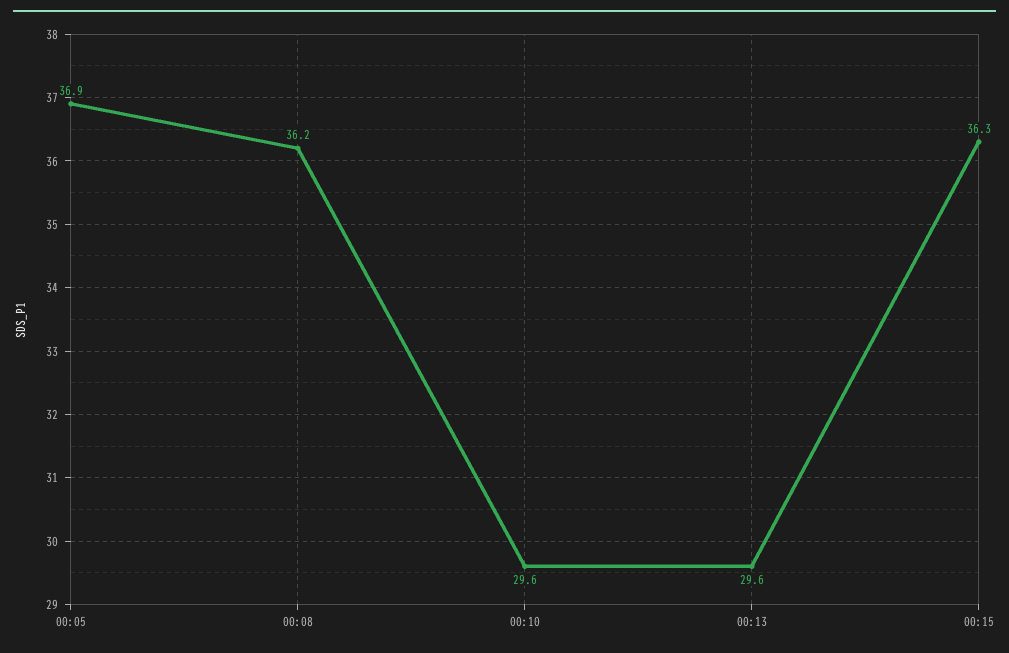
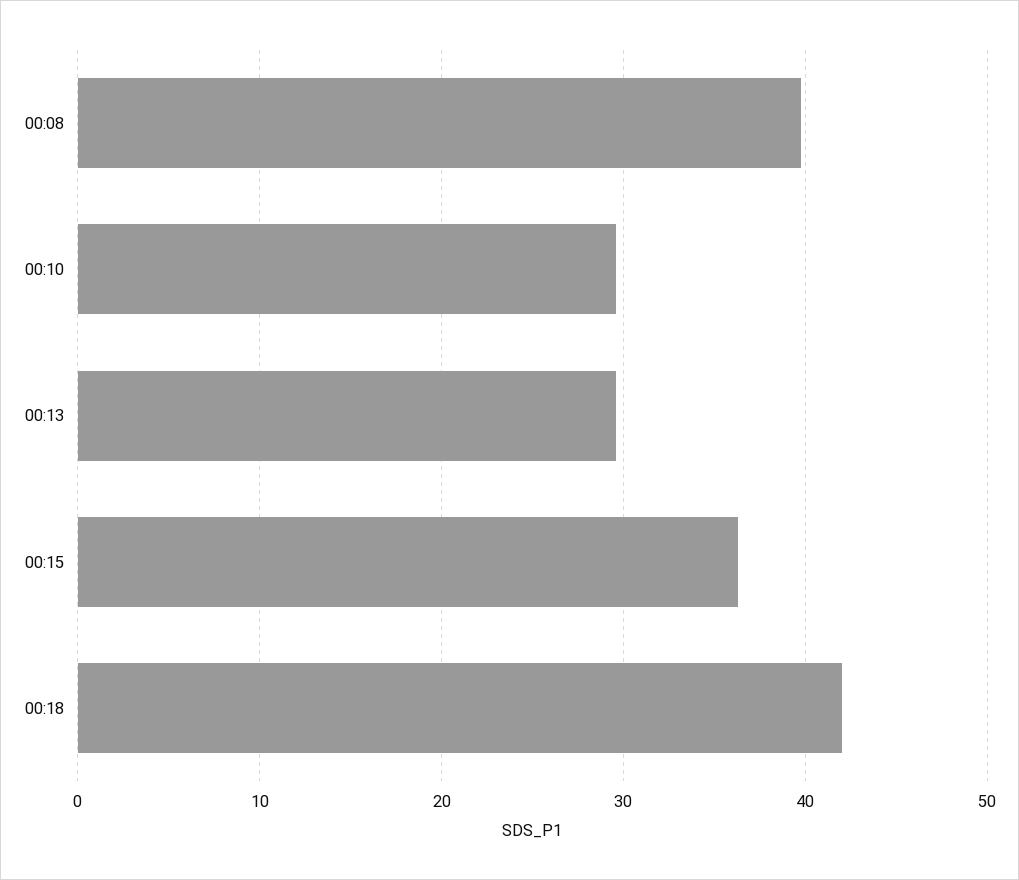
00:05: 36.9 -> none
00:08: 36.2 -> 40
00:18: none -> 42

